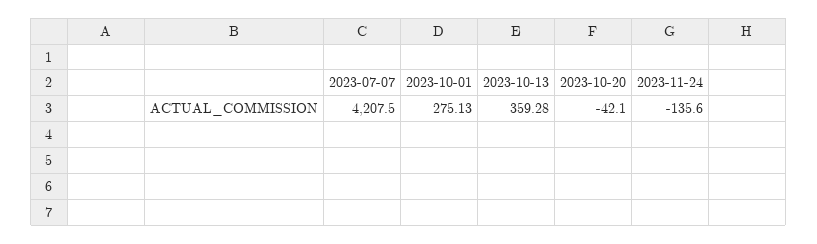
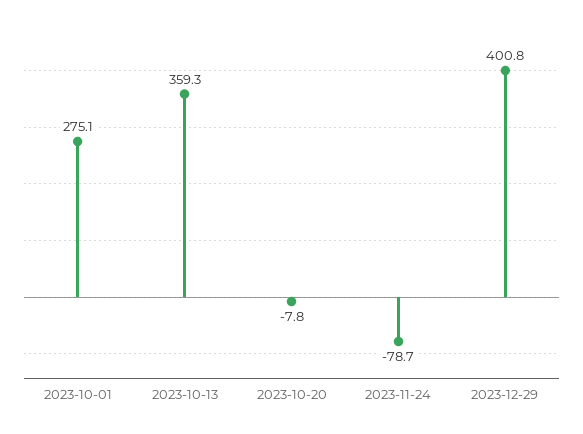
2023-07-07: 4207.5 -> none
2023-10-20: -42.1 -> -7.8
2023-11-24: -135.6 -> -78.7
2023-12-29: none -> 400.8

